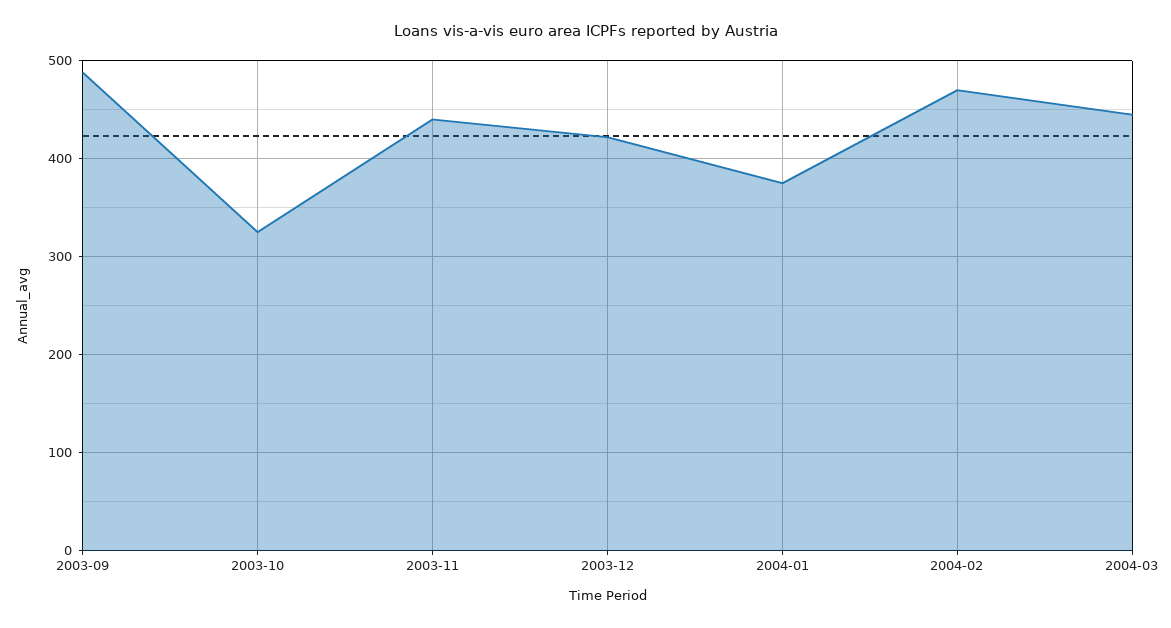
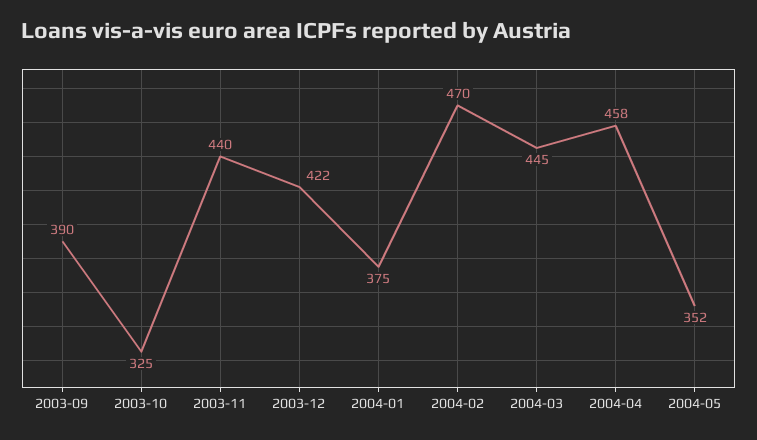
2003-09: 490 -> 390
2004-04: none -> 458
2004-05: none -> 352

